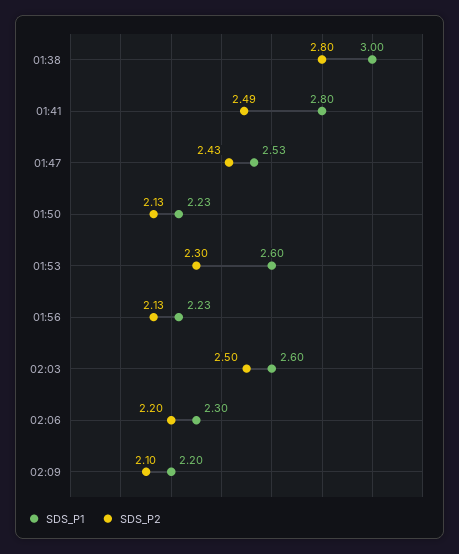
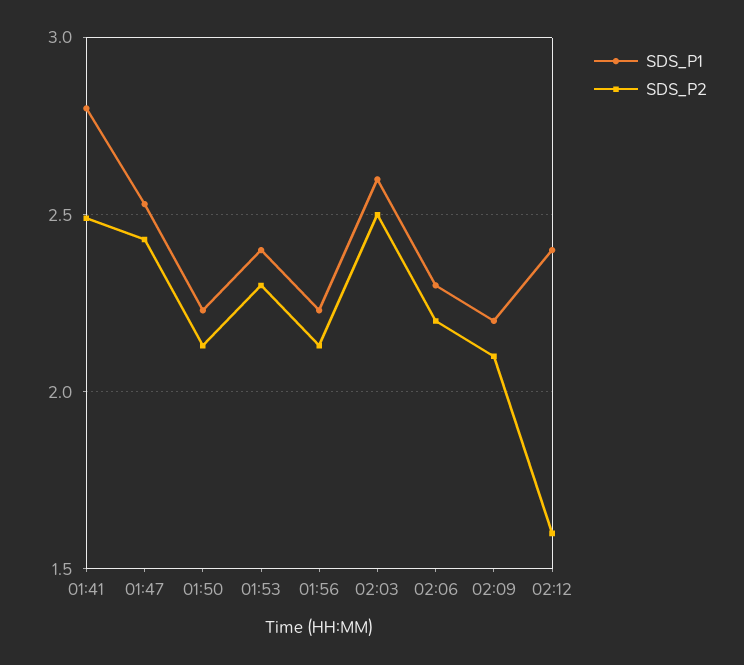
SDS_P1, 01:38: 3 -> none
SDS_P2, 01:38: 2.8 -> none
SDS_P1, 01:53: 2.6 -> 2.4
SDS_P1, 02:12: none -> 2.4
SDS_P2, 02:12: none -> 1.6

